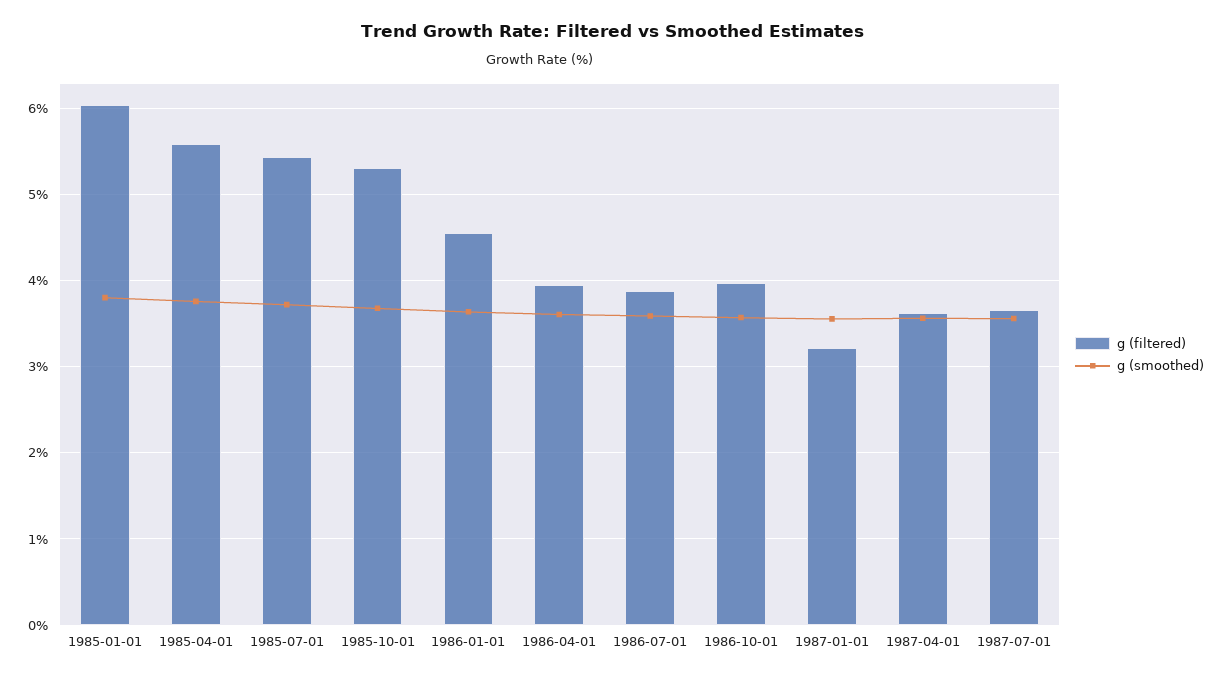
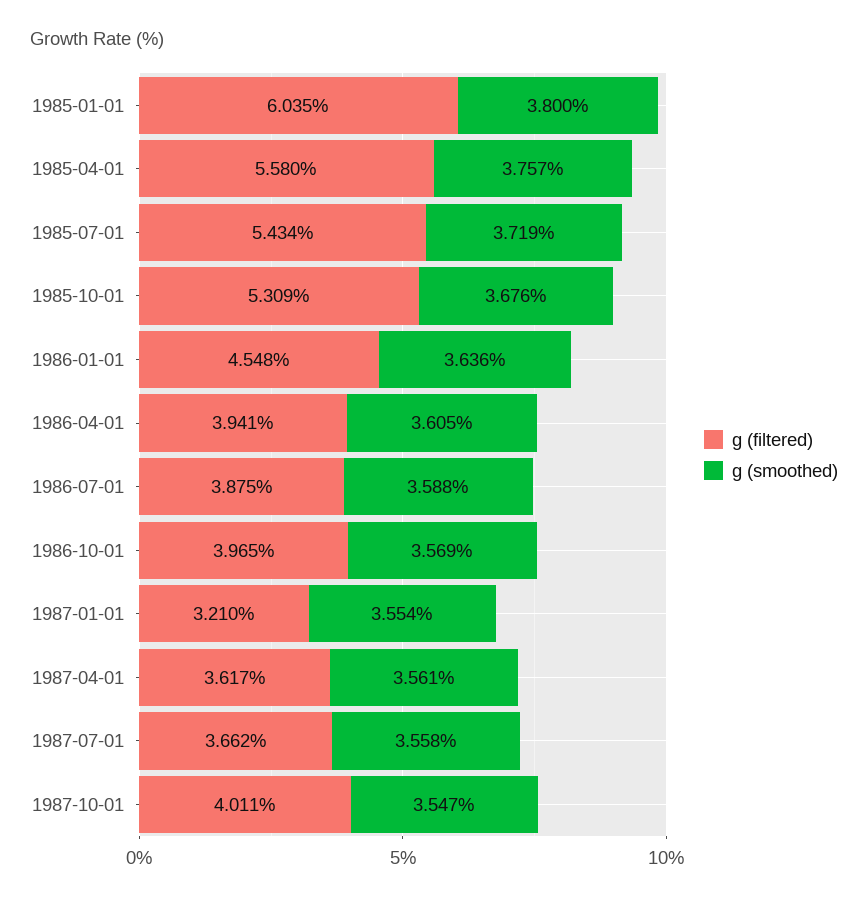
g (filtered), 1987-10-01: none -> 4.011
g (smoothed), 1987-10-01: none -> 3.547

